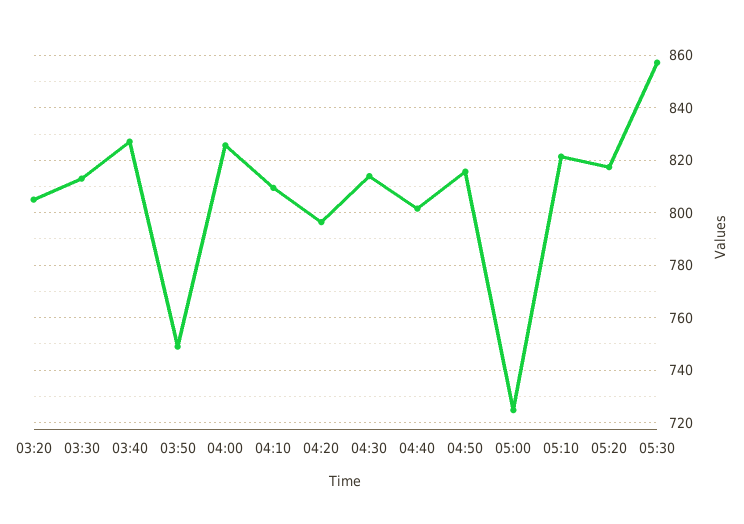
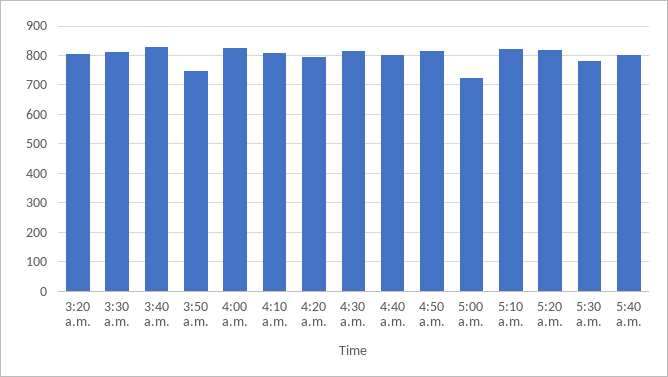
05:30: 857.5 -> 775
5:40 a.m.: none -> 800

